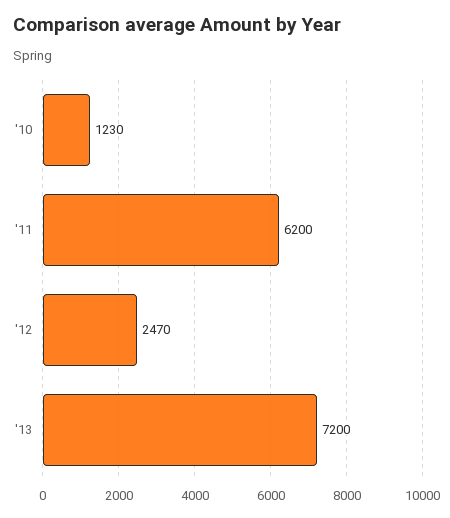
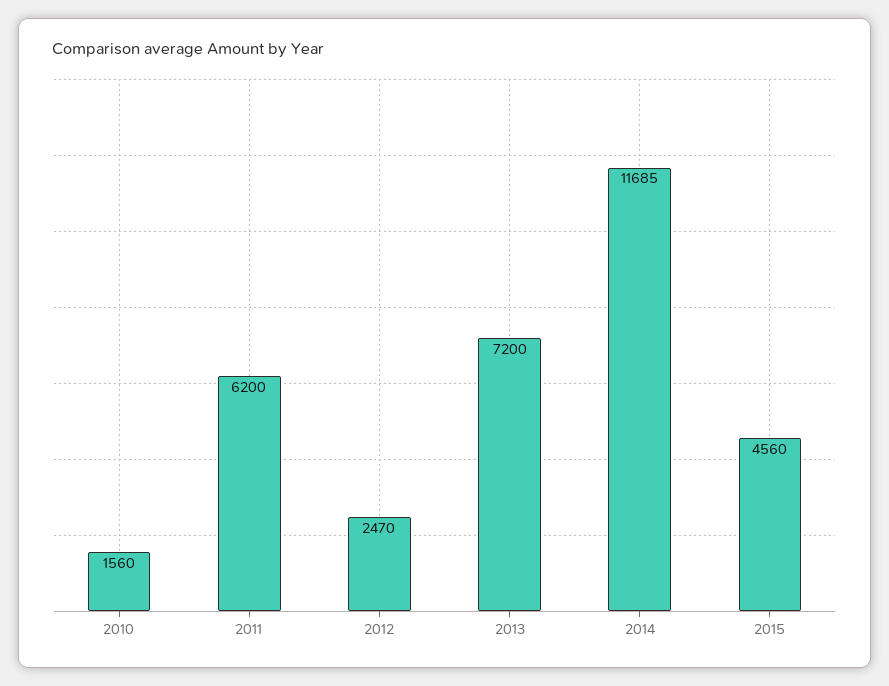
'10: 1230 -> 1560
2014: none -> 11685
2015: none -> 4560

